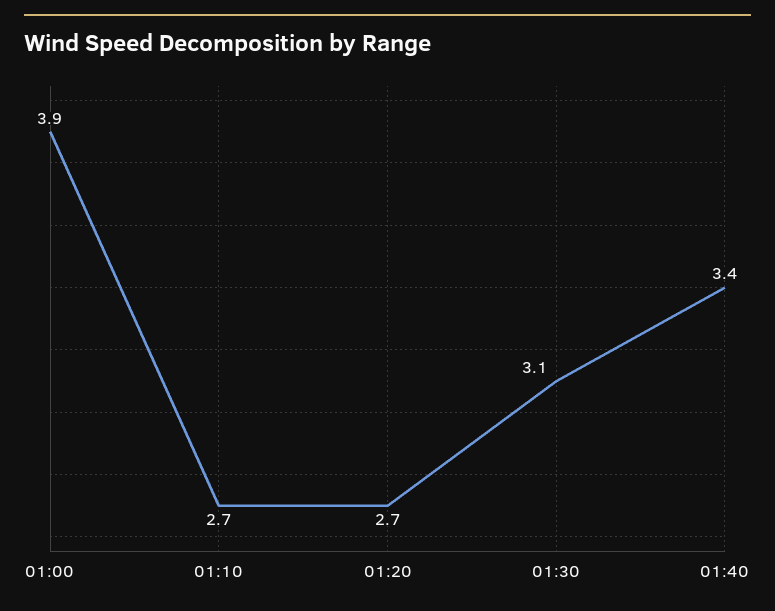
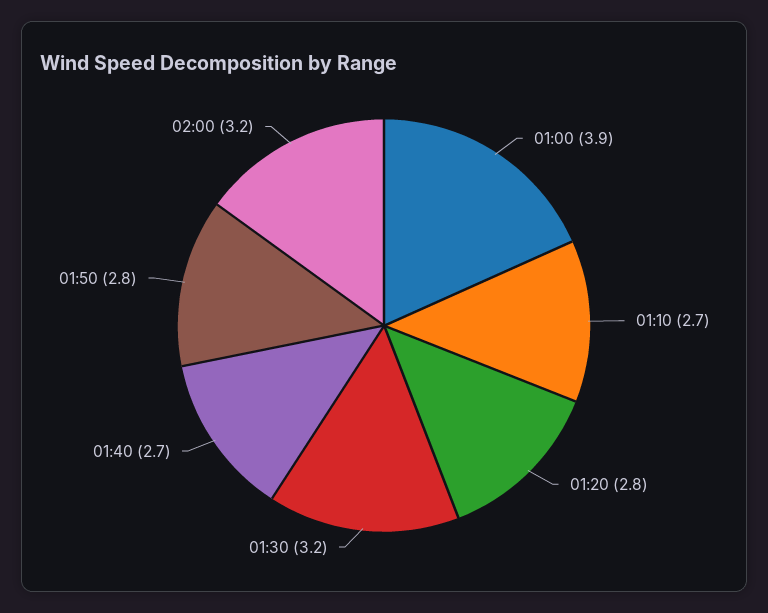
01:20: 2.7 -> 2.8
01:30: 3.1 -> 3.2
01:40: 3.4 -> 2.7
01:50: none -> 2.8
02:00: none -> 3.2

